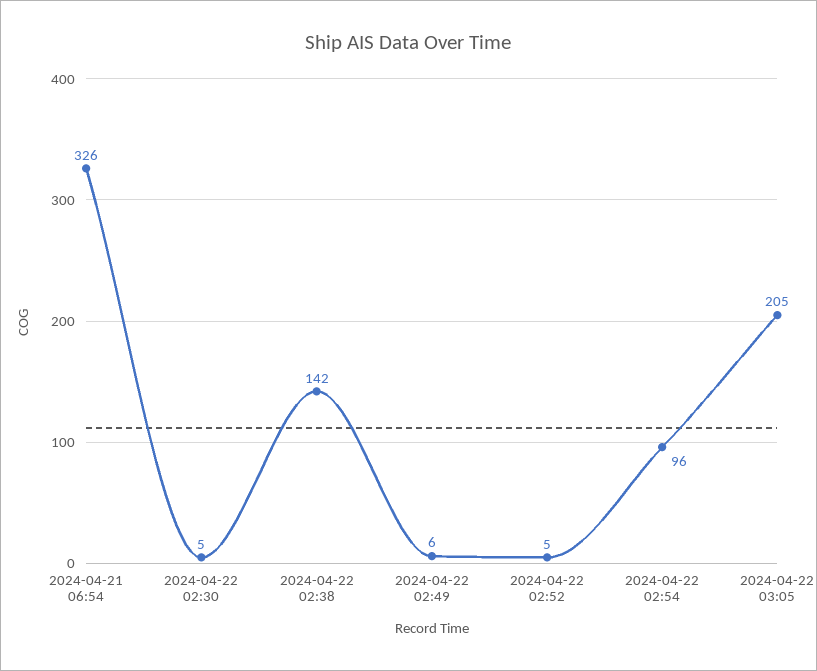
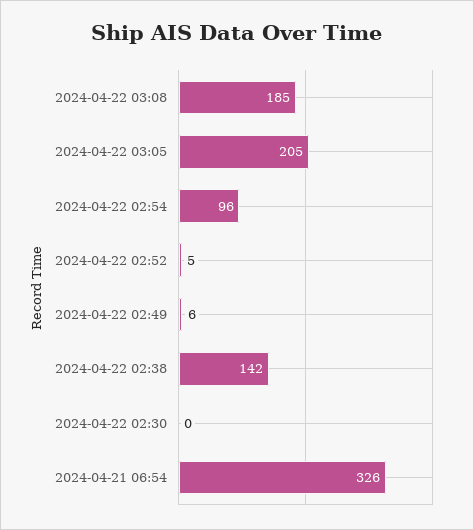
2024-04-22 02:30: 5 -> 0
2024-04-22 03:08: none -> 185

